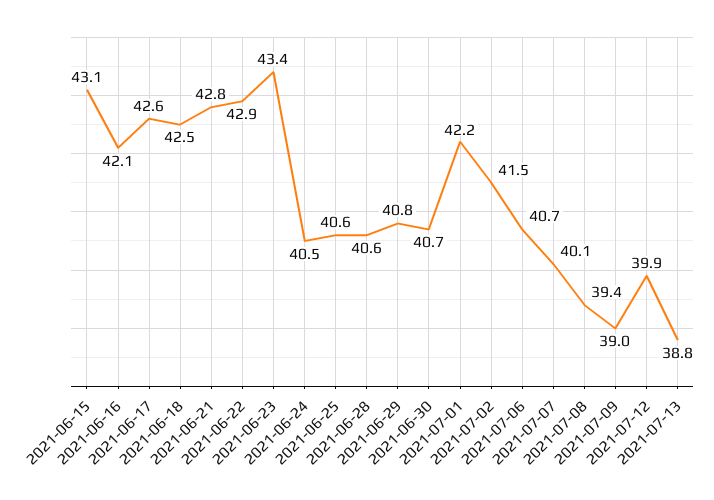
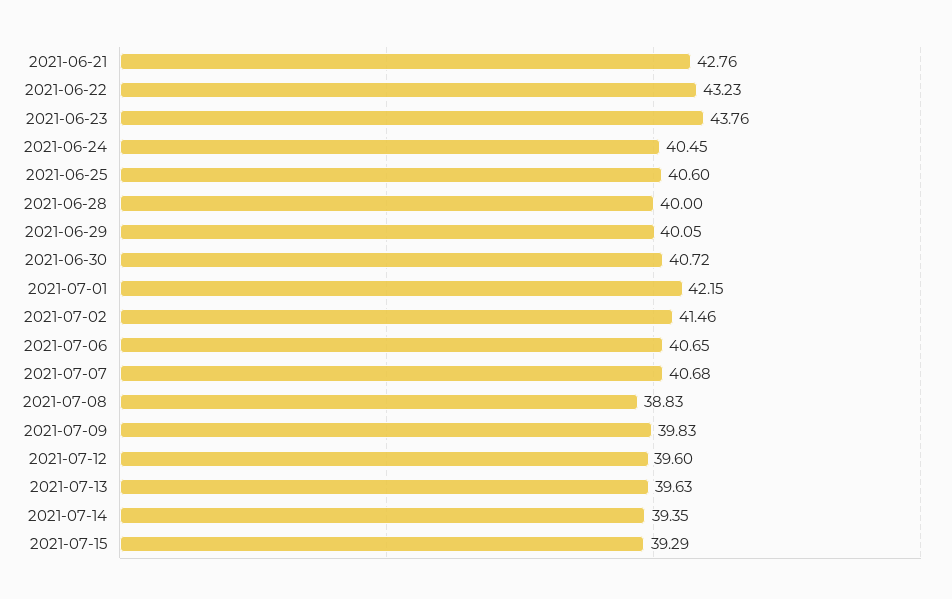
2021-06-15: 43.1 -> none
2021-06-16: 42.1 -> none
2021-06-17: 42.6 -> none
2021-06-18: 42.5 -> none
2021-06-22: 42.9 -> 43.23
2021-06-23: 43.4 -> 43.76
2021-06-28: 40.6 -> 40
2021-06-29: 40.8 -> 40.05
2021-07-07: 40.1 -> 40.68
2021-07-08: 39.4 -> 38.83
2021-07-09: 39 -> 39.83
2021-07-12: 39.9 -> 39.6
2021-07-13: 38.8 -> 39.63
2021-07-14: none -> 39.35
2021-07-15: none -> 39.29

